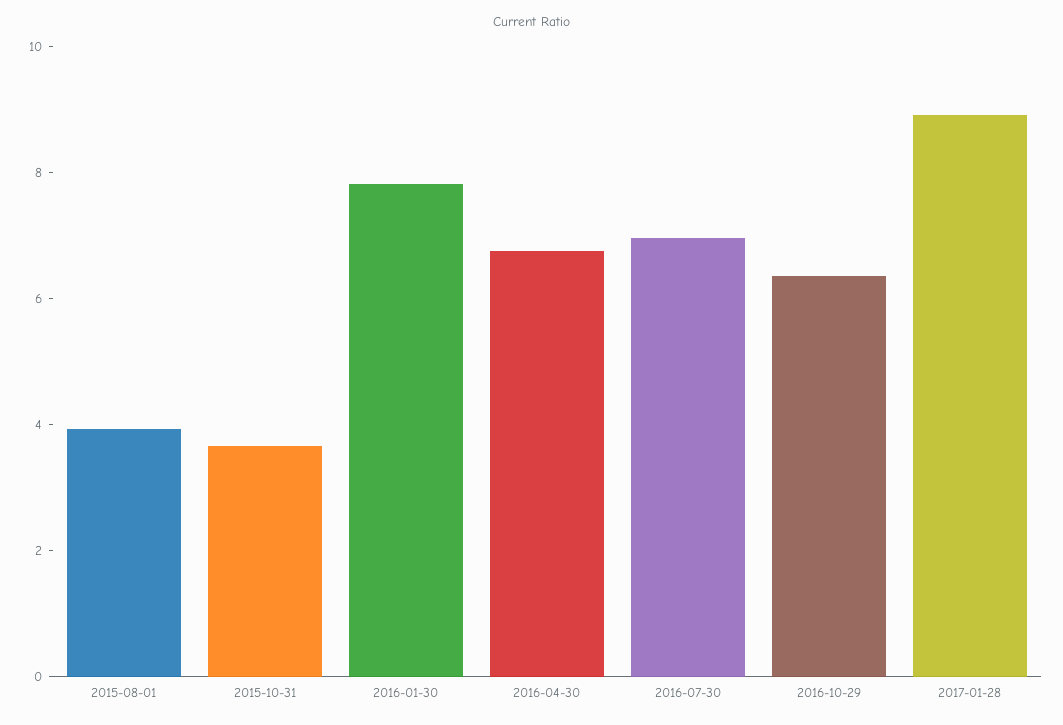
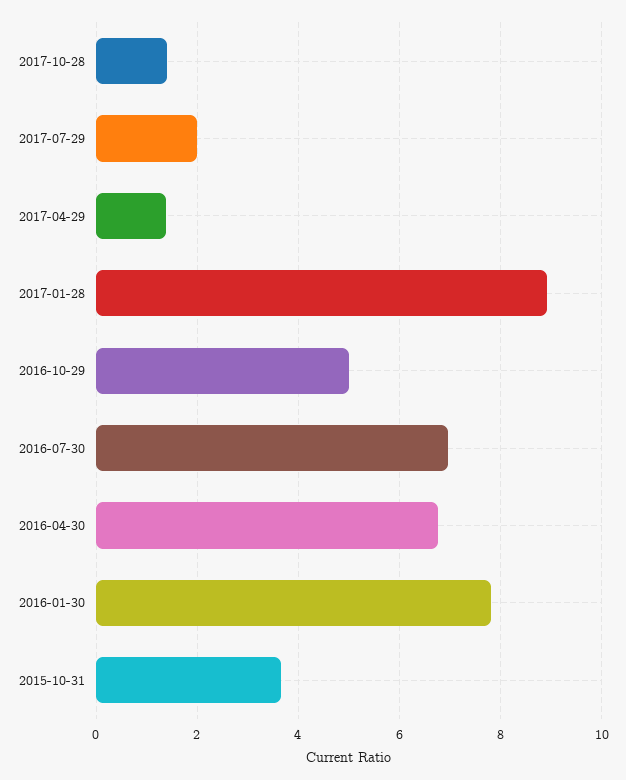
2015-08-01: 4 -> none
2016-10-29: 6.5 -> 5
2017-10-28: none -> 1.4
2017-07-29: none -> 2
2017-04-29: none -> 1.4

